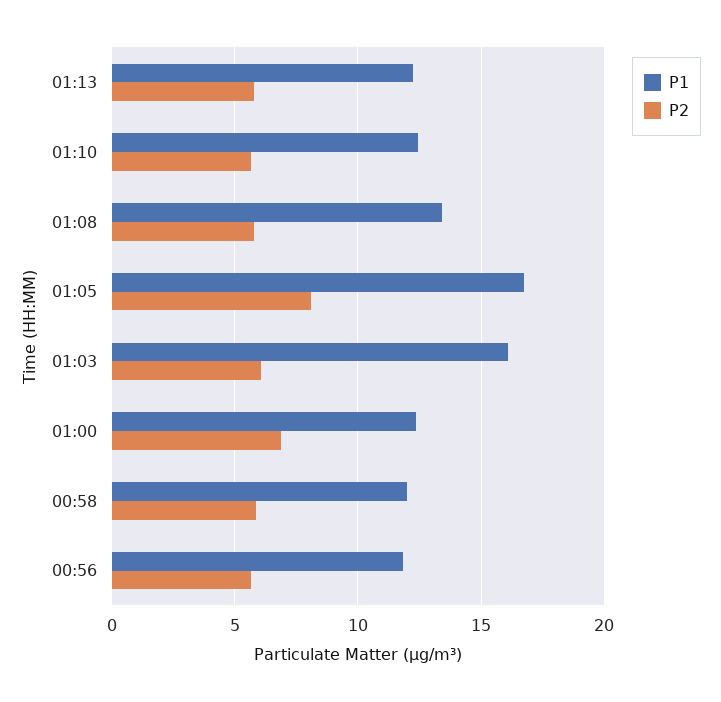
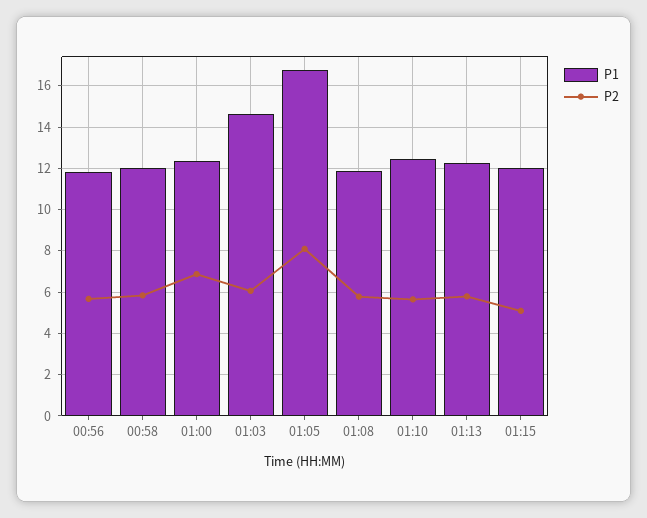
P1, 01:08: 13.5 -> 12
P1, 01:03: 16 -> 14.5
P1, 01:15: none -> 12
P2, 01:15: none -> 5

